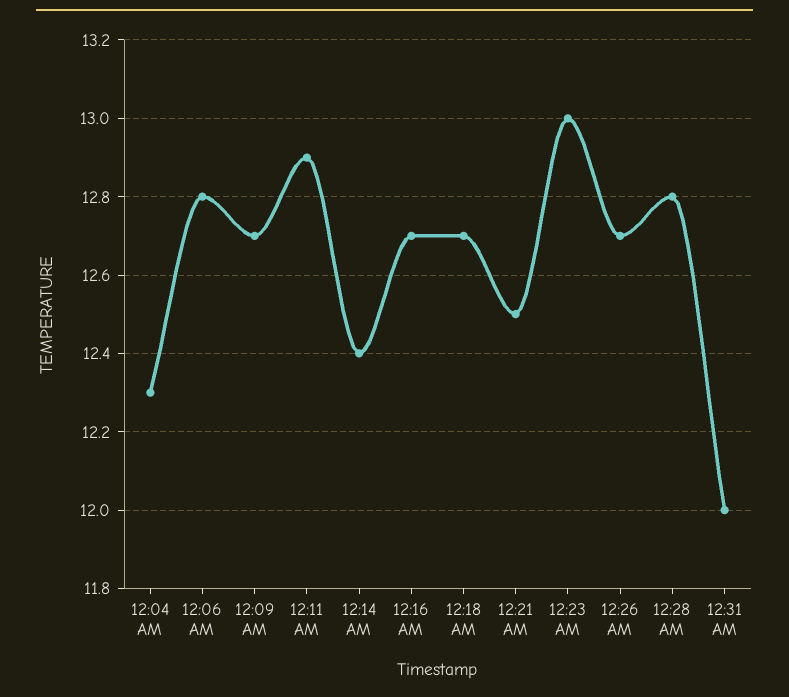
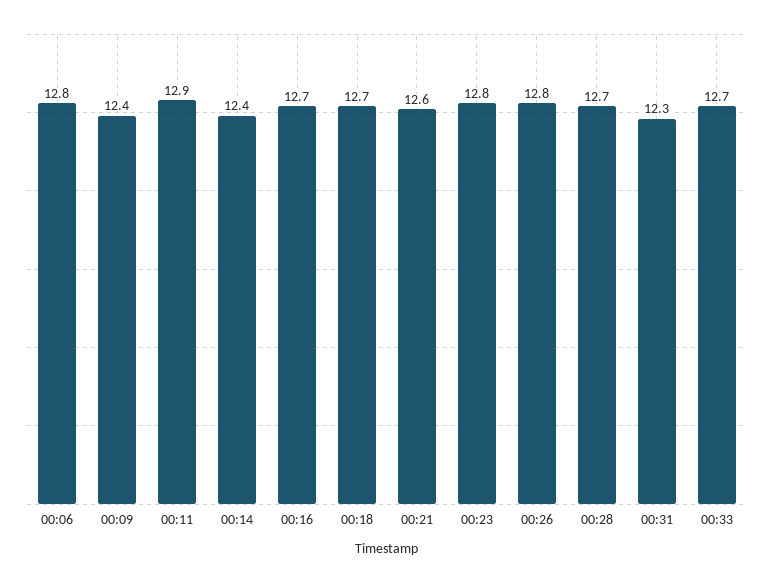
12:04 AM: 12.3 -> none
12:09 AM: 12.7 -> 12.4
12:21 AM: 12.5 -> 12.6
12:23 AM: 13 -> 12.8
12:26 AM: 12.7 -> 12.8
12:28 AM: 12.8 -> 12.7
12:31 AM: 12 -> 12.3
00:33: none -> 12.7

